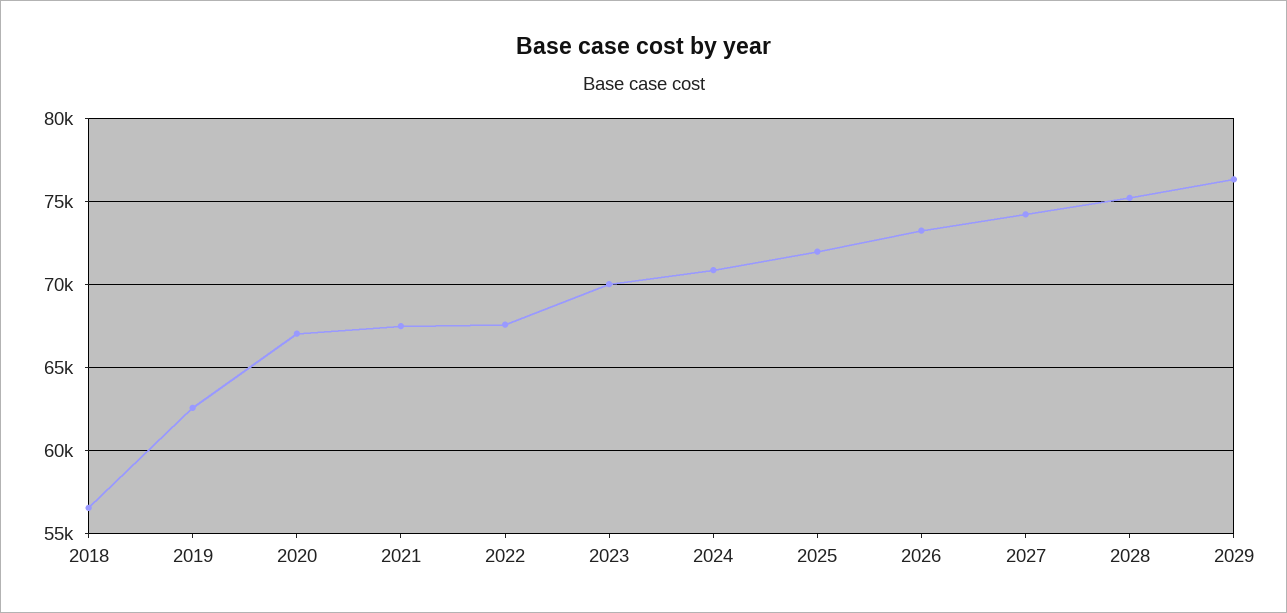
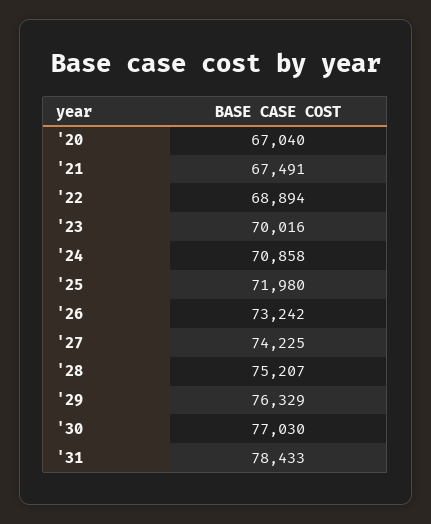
2018: 56500 -> none
2019: 62500 -> none
2022: 67500 -> 68894
'30: none -> 77030
'31: none -> 78433

